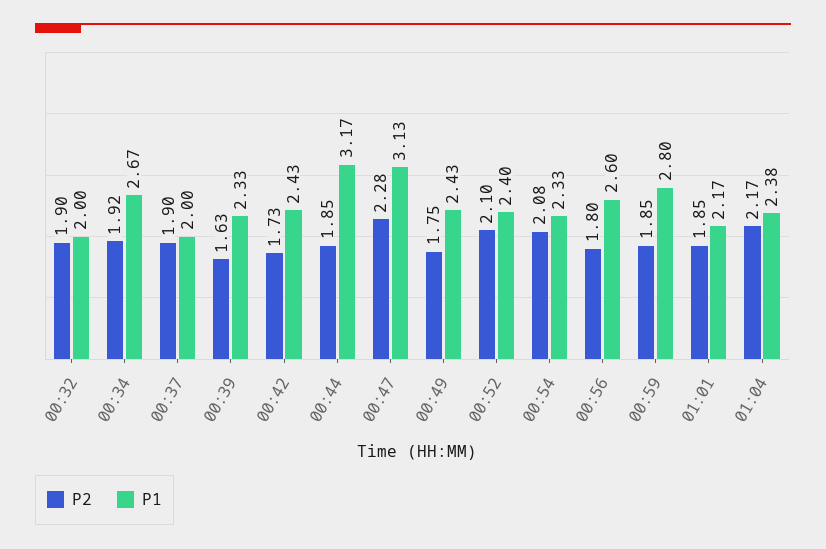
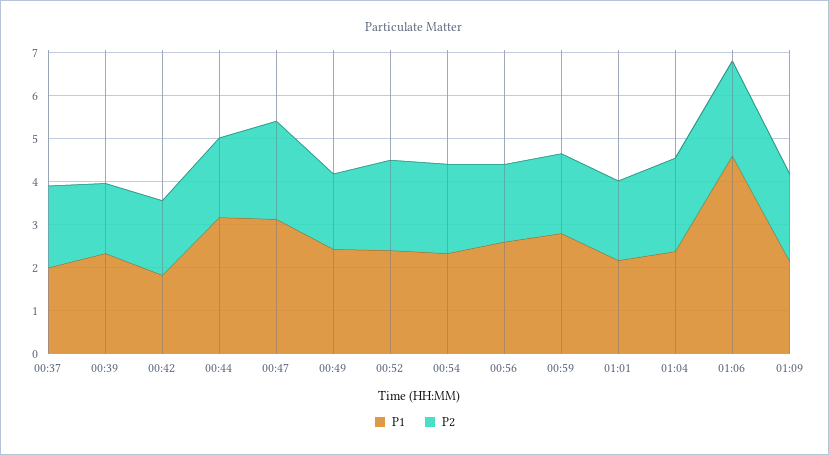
P2, 00:32: 1.9 -> none
P1, 00:32: 2 -> none
P2, 00:34: 1.92 -> none
P1, 00:34: 2.67 -> none
P1, 00:42: 2.43 -> 1.8
P1, 01:06: none -> 4.6
P2, 01:06: none -> 2.2
P1, 01:09: none -> 2.2
P2, 01:09: none -> 2

